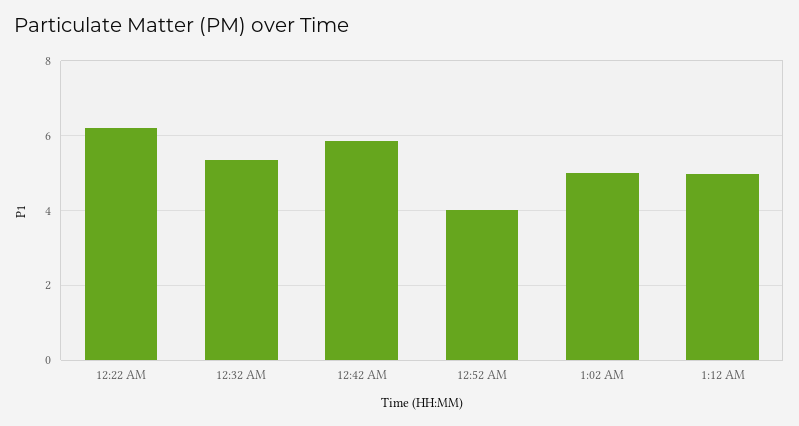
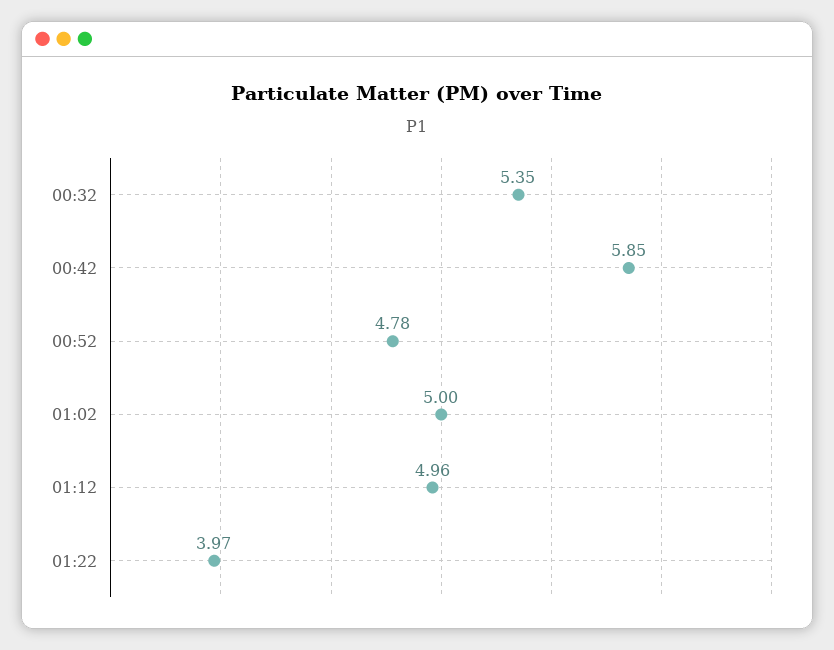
12:22 AM: 6.2 -> none
12:52 AM: 4 -> 4.78
01:22: none -> 3.97

